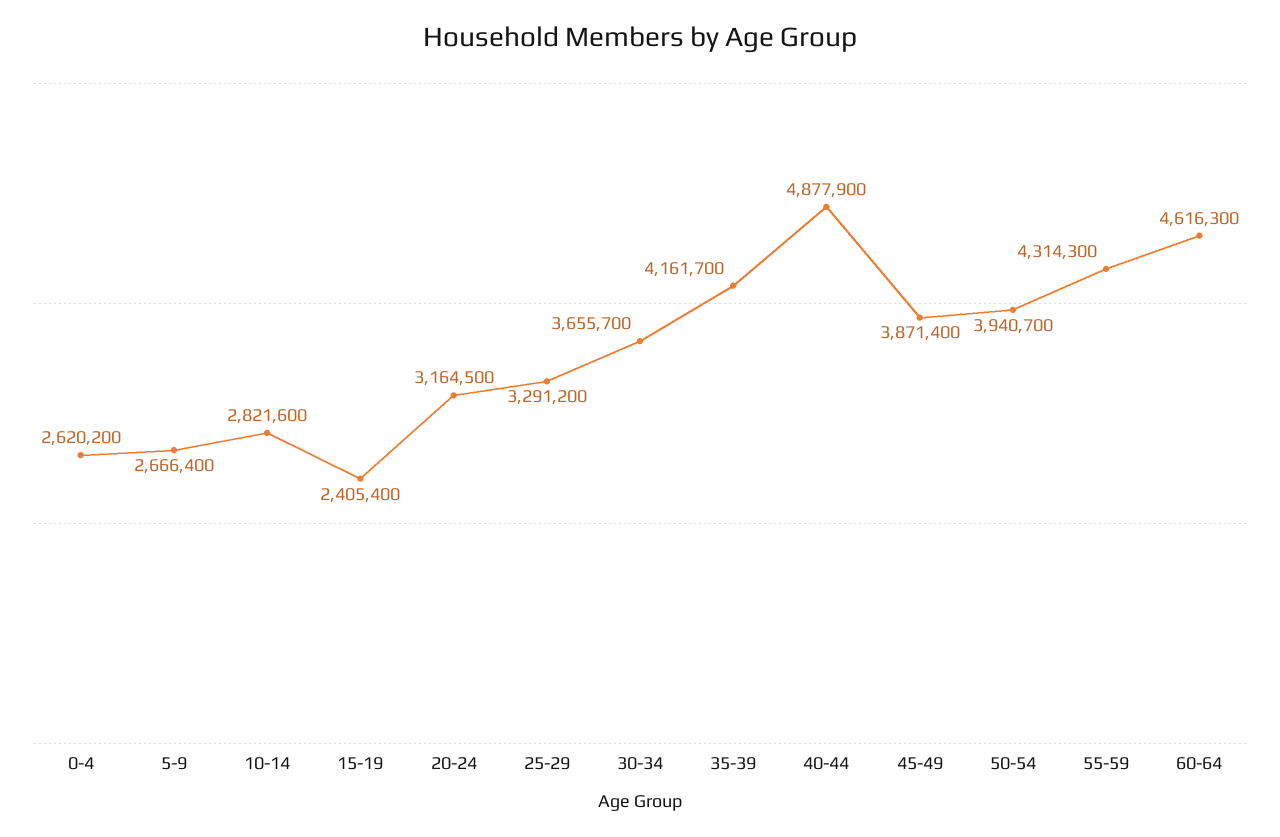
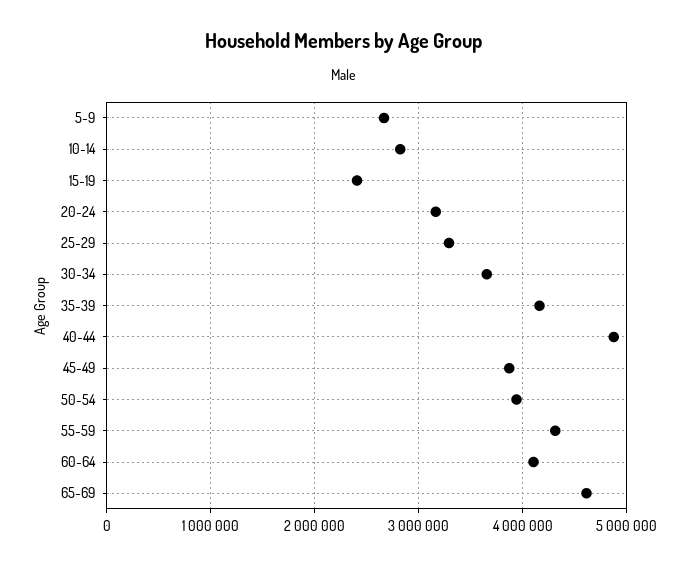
0-4: 2620200 -> none
60-64: 4616300 -> 4100000
65-69: none -> 4600000

